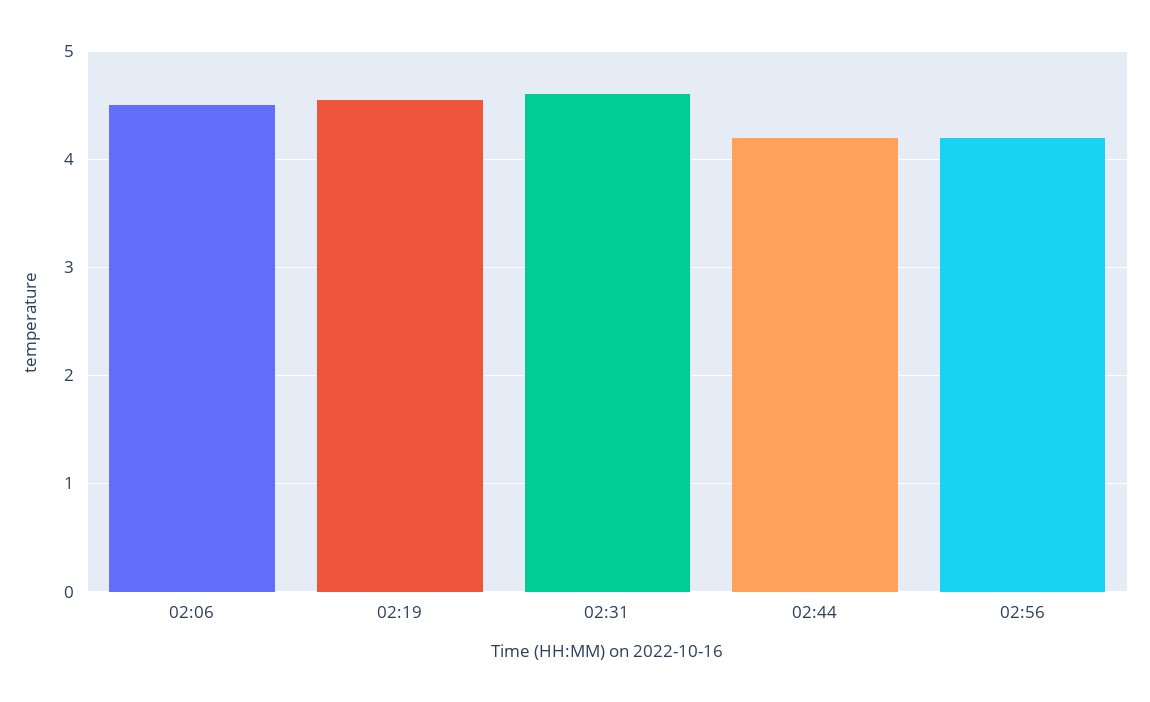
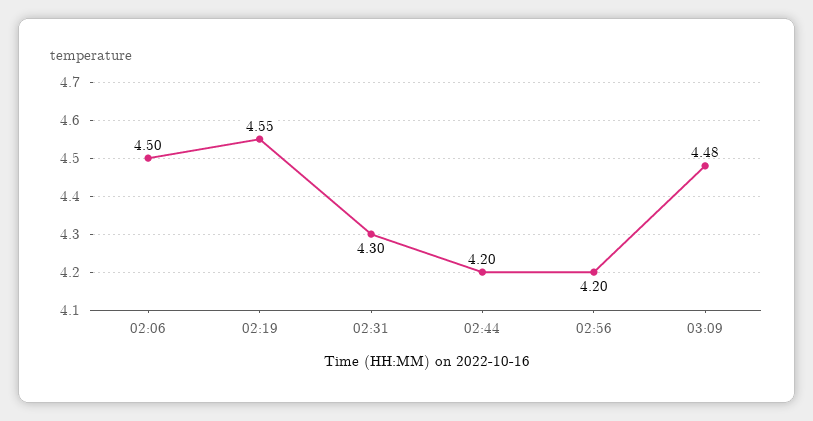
02:31: 4.6 -> 4.3
03:09: none -> 4.48

